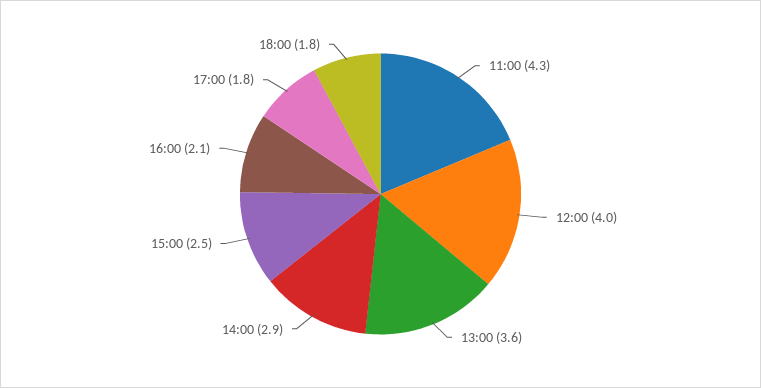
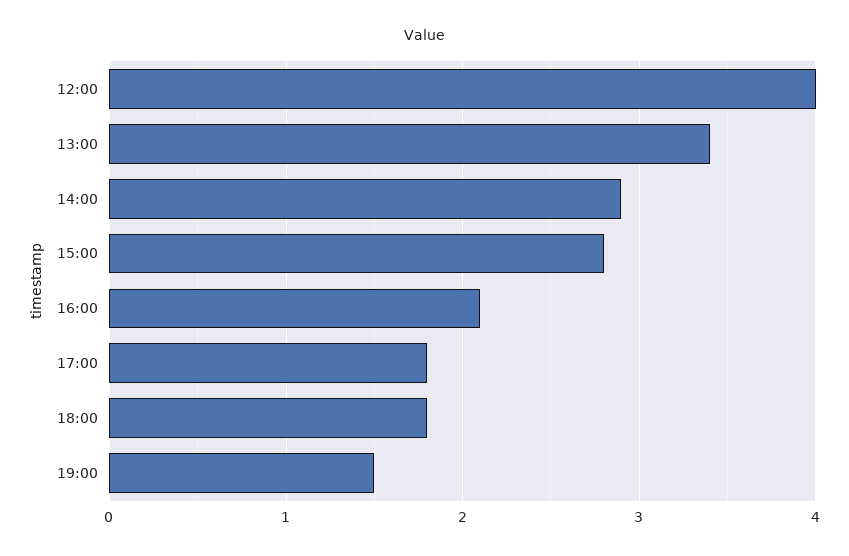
11:00: 4.3 -> none
13:00: 3.6 -> 3.4
15:00: 2.5 -> 2.8
19:00: none -> 1.5

